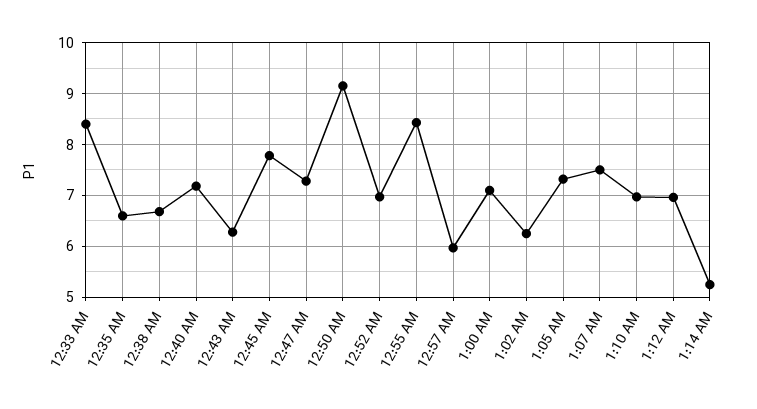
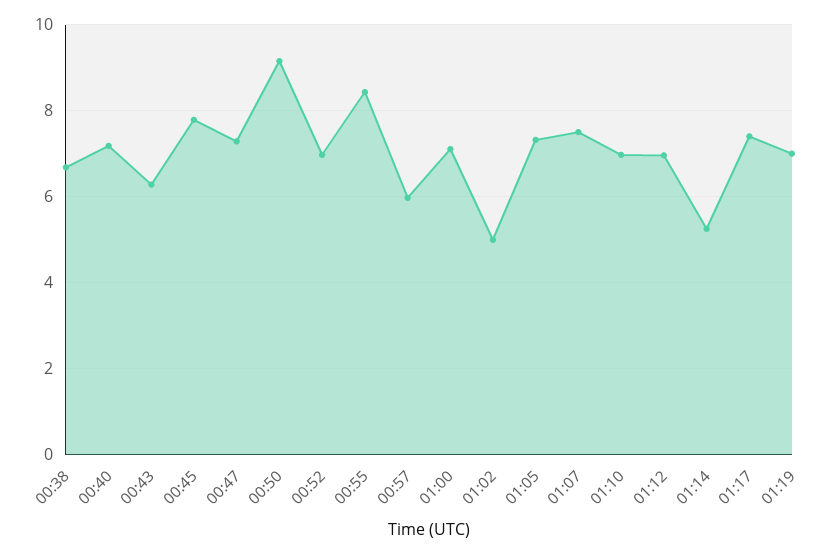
12:33 AM: 8.4 -> none
12:35 AM: 6.6 -> none
1:02 AM: 6.2 -> 5
01:17: none -> 7.4
01:19: none -> 7

